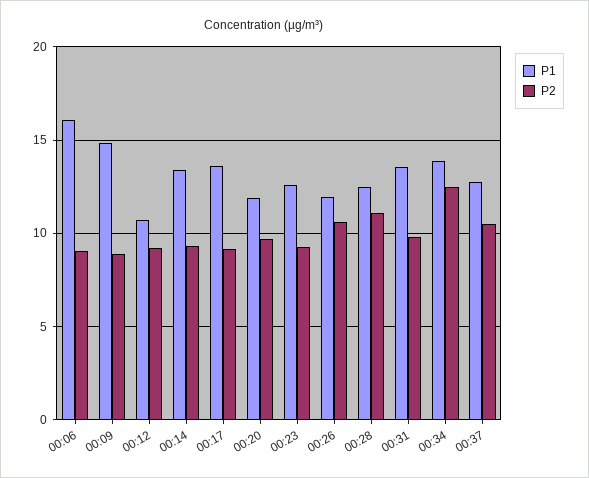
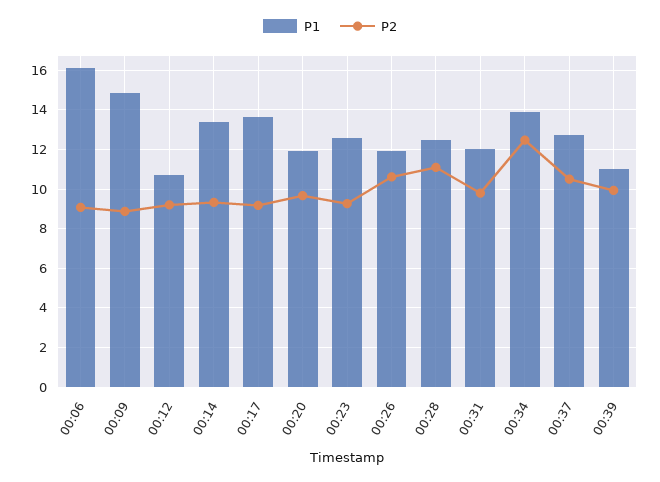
P1, 00:31: 13.5 -> 12
P1, 00:39: none -> 11
P2, 00:39: none -> 10

